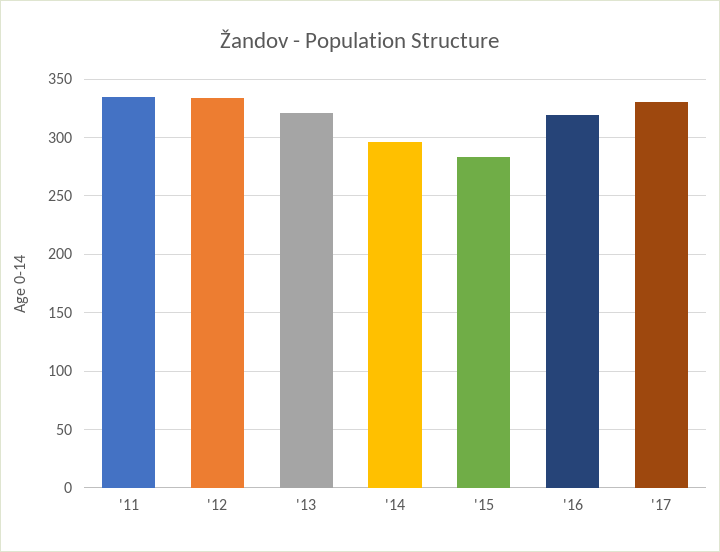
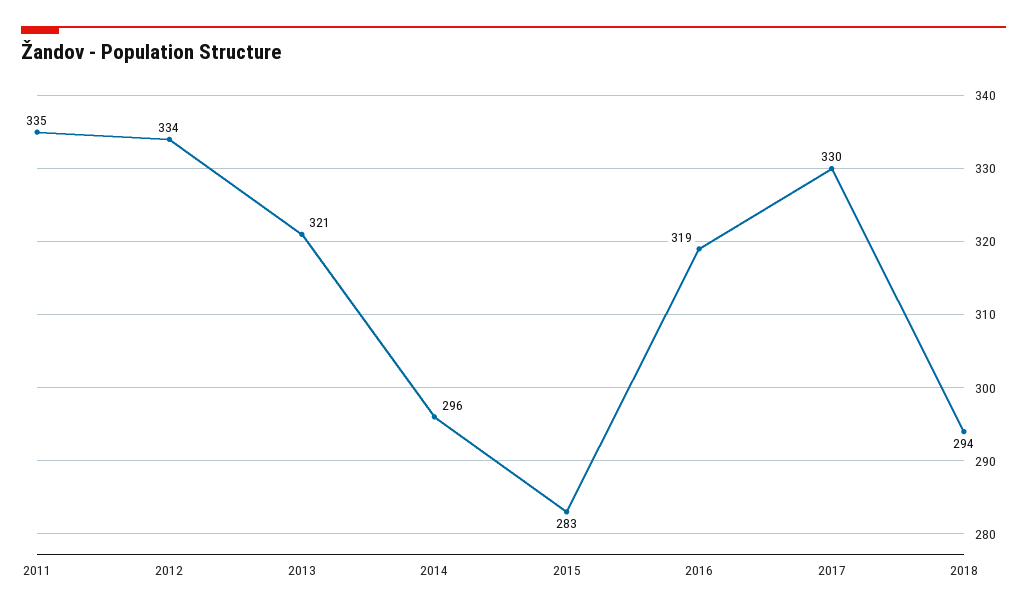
2018: none -> 294

